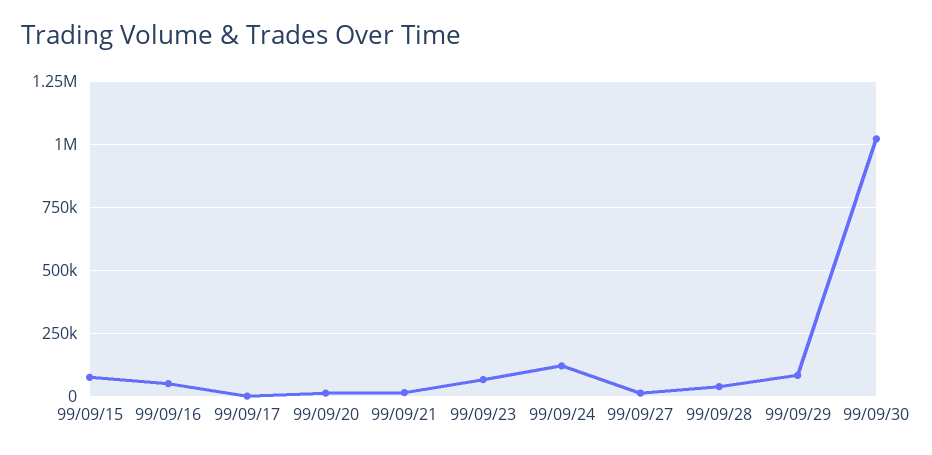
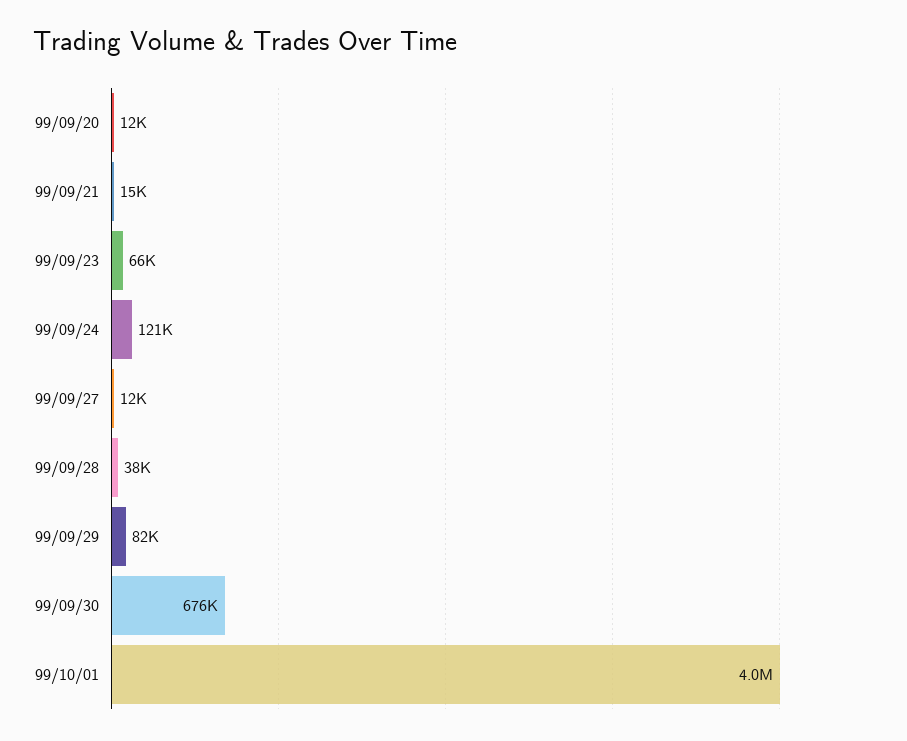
99/09/15: 75000 -> none
99/09/16: 50000 -> none
99/09/17: 0 -> none
99/09/30: 1025000 -> 676000
99/10/01: none -> 4000000

